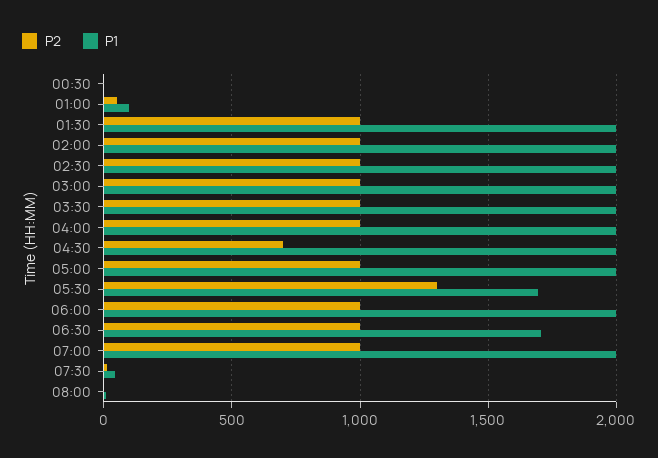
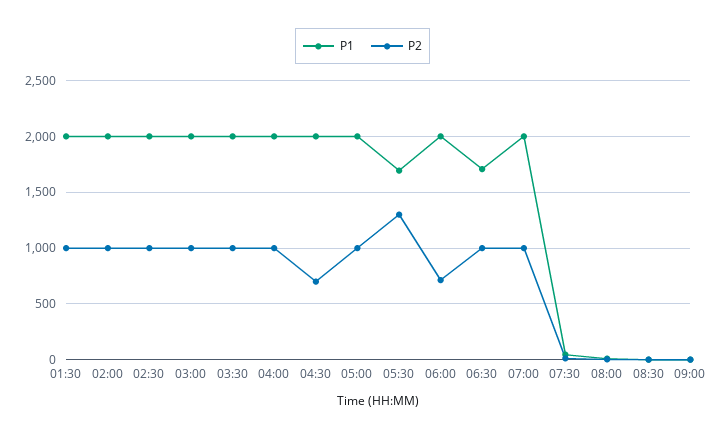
P2, 00:30: 0 -> none
P1, 00:30: 0 -> none
P2, 01:00: 50 -> none
P1, 01:00: 100 -> none
P2, 06:00: 1000 -> 700
P1, 08:30: none -> 0
P2, 08:30: none -> 0
P1, 09:00: none -> 0
P2, 09:00: none -> 0

